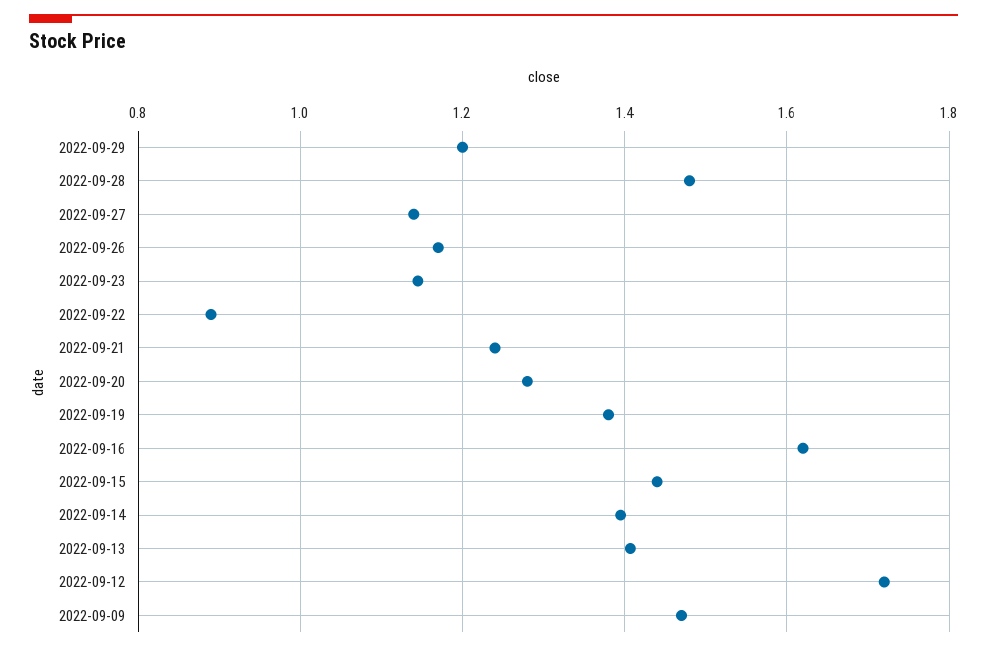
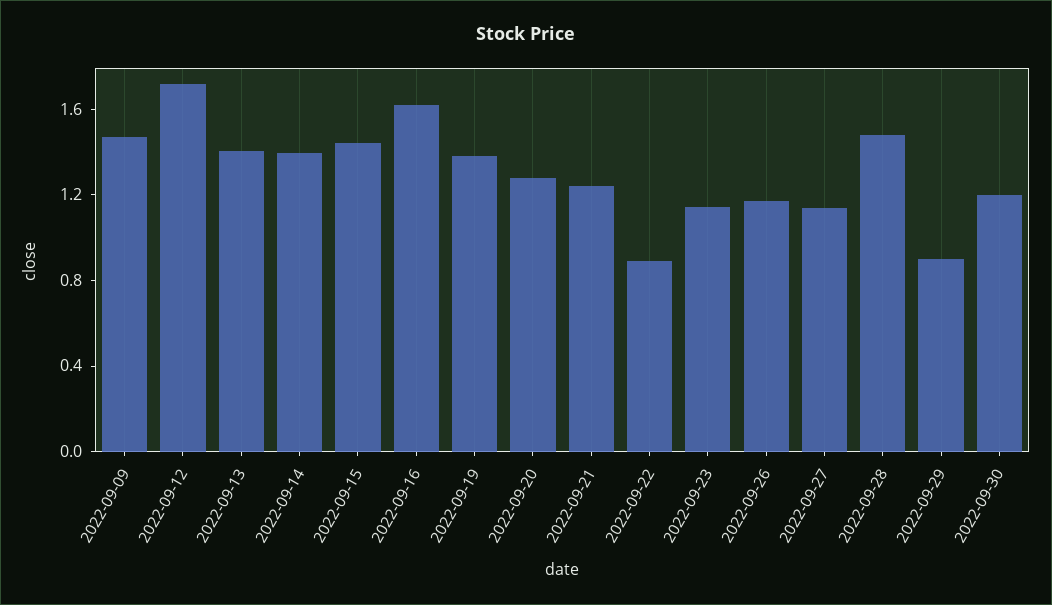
2022-09-29: 1.2 -> 0.9
2022-09-30: none -> 1.2

